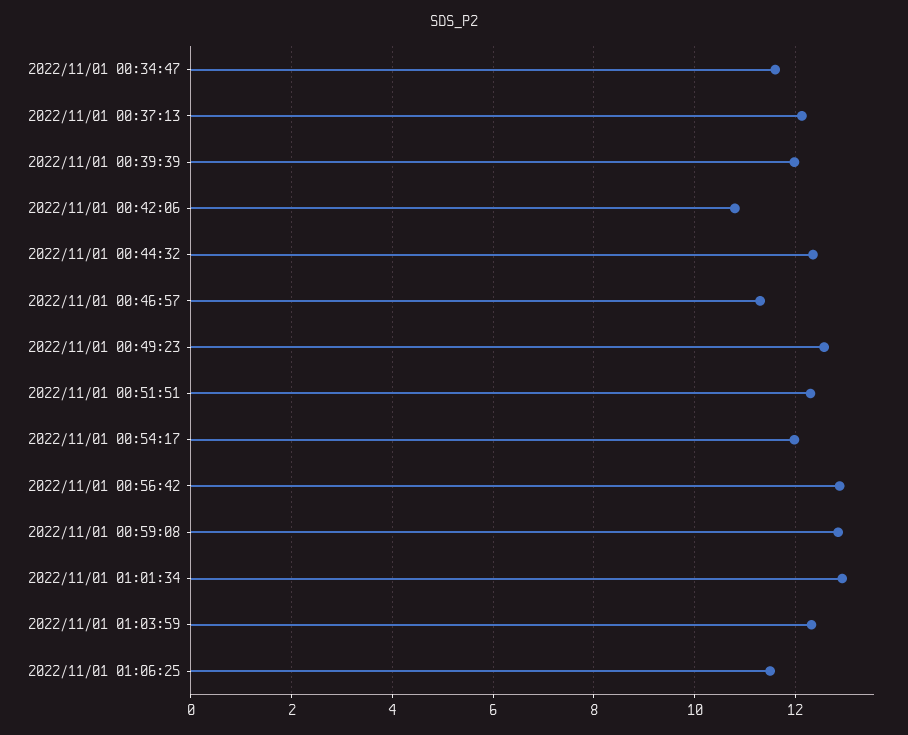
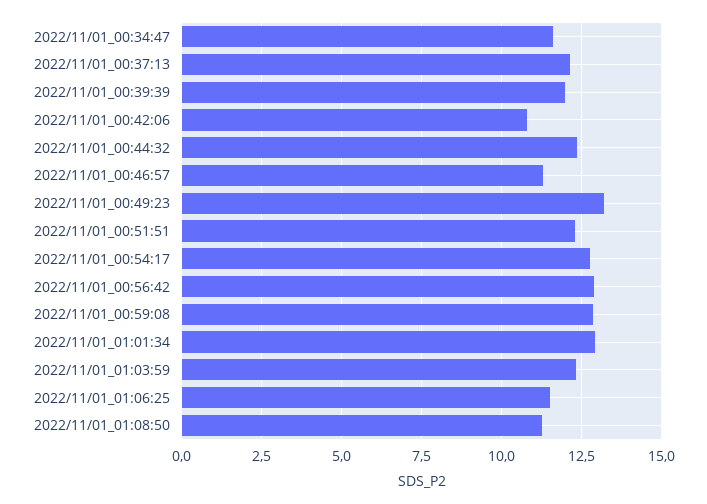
2022/11/01 00:49:23: 12.6 -> 13.25
2022/11/01 00:54:17: 12 -> 12.75
2022/11/01_01:08:50: none -> 11.25

